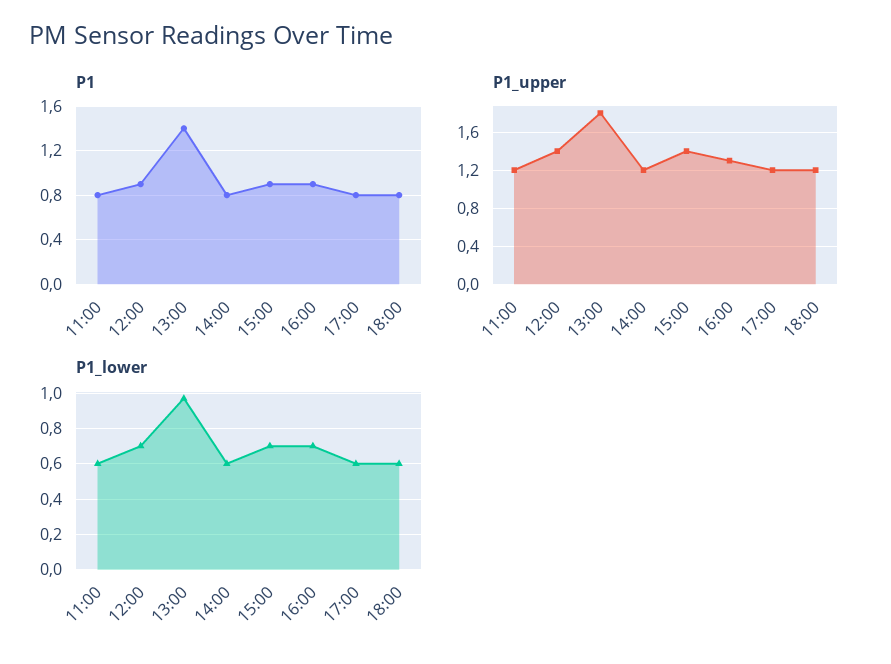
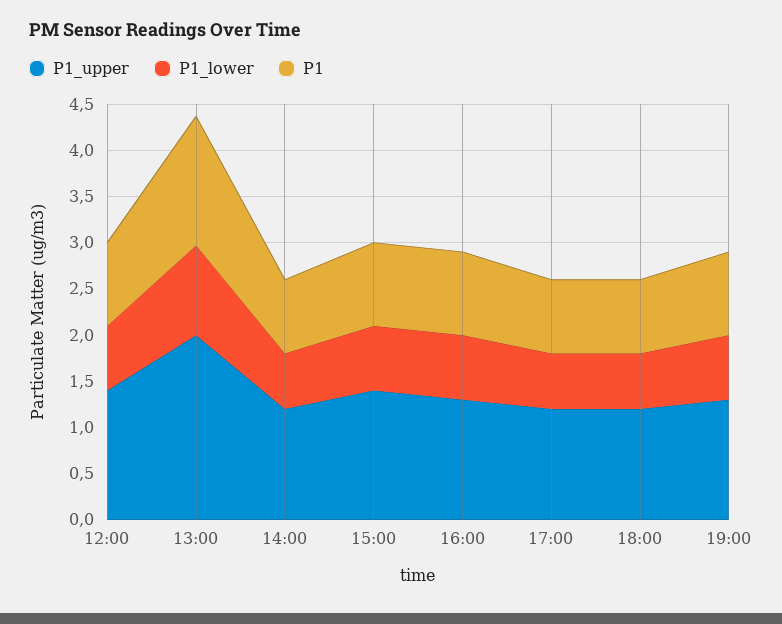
P1, 11:00: 0.8 -> none
P1_upper, 11:00: 1.2 -> none
P1_upper, 13:00: 1.8 -> 2
P1_lower, 11:00: 0.6 -> none
P1_upper, 19:00: none -> 1.3
P1_lower, 19:00: none -> 0.7
P1, 19:00: none -> 0.9

